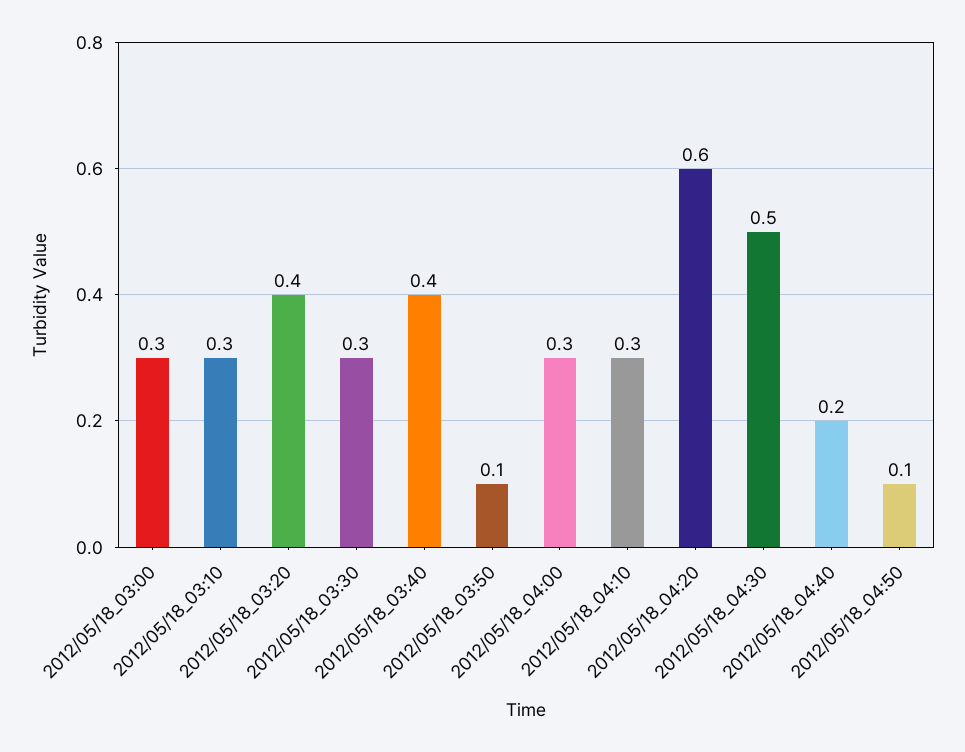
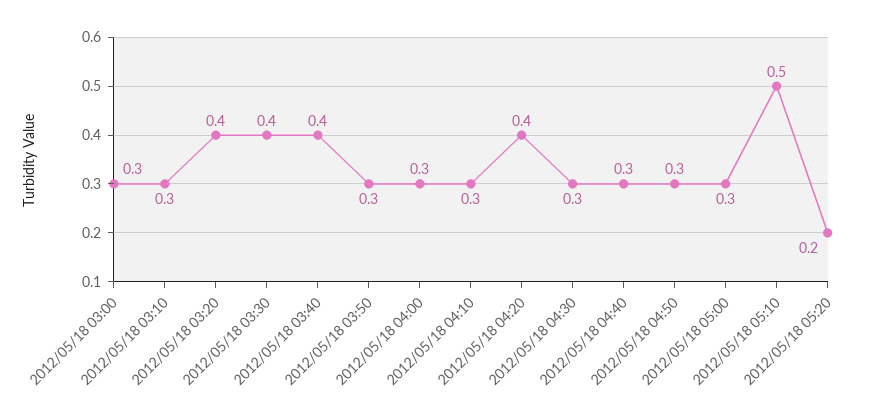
2012/05/18_03:30: 0.3 -> 0.4
2012/05/18_03:50: 0.1 -> 0.3
2012/05/18_04:20: 0.6 -> 0.4
2012/05/18_04:30: 0.5 -> 0.3
2012/05/18_04:40: 0.2 -> 0.3
2012/05/18_04:50: 0.1 -> 0.3
2012/05/18 05:00: none -> 0.3
2012/05/18 05:10: none -> 0.5
2012/05/18 05:20: none -> 0.2

